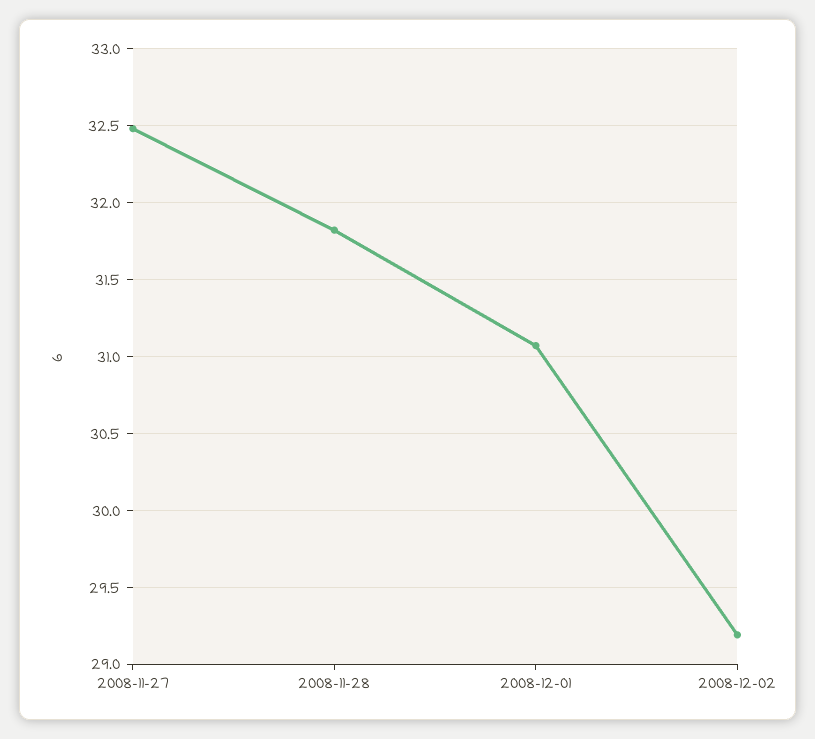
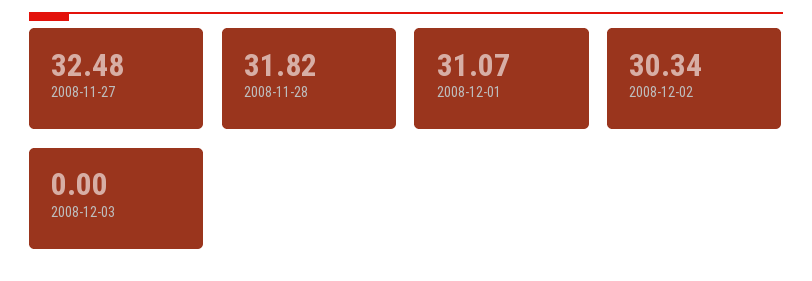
2008-12-02: 29.2 -> 30.34
2008-12-03: none -> 0

